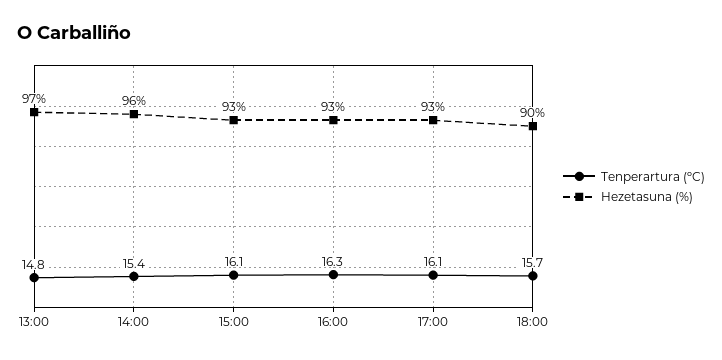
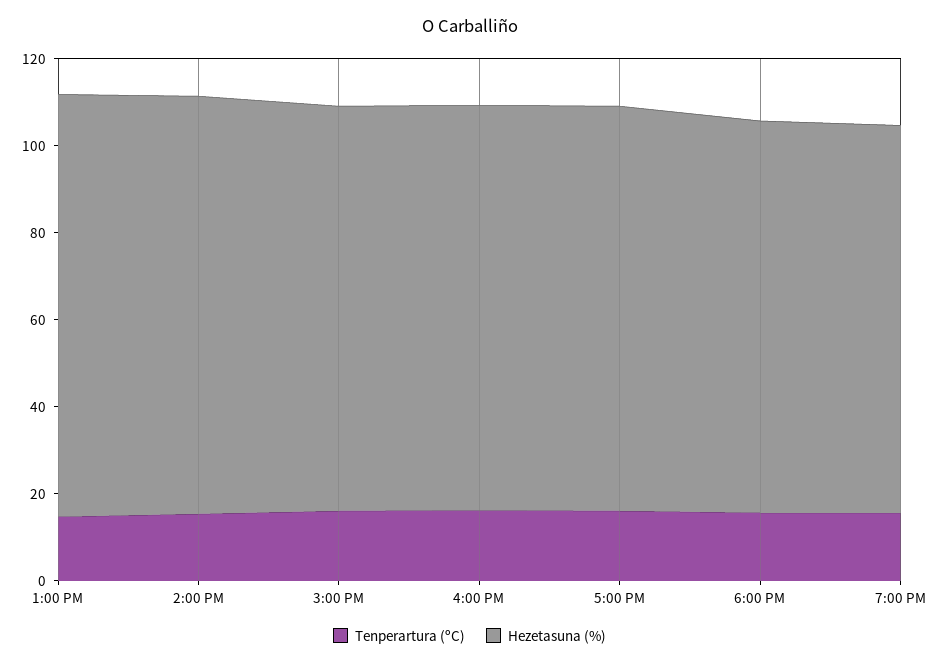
Tenperartura (ºC), 7:00 PM: none -> 15
Hezetasuna (%), 7:00 PM: none -> 90

